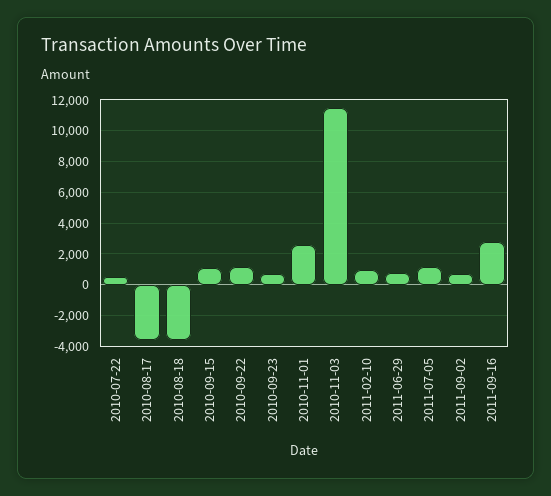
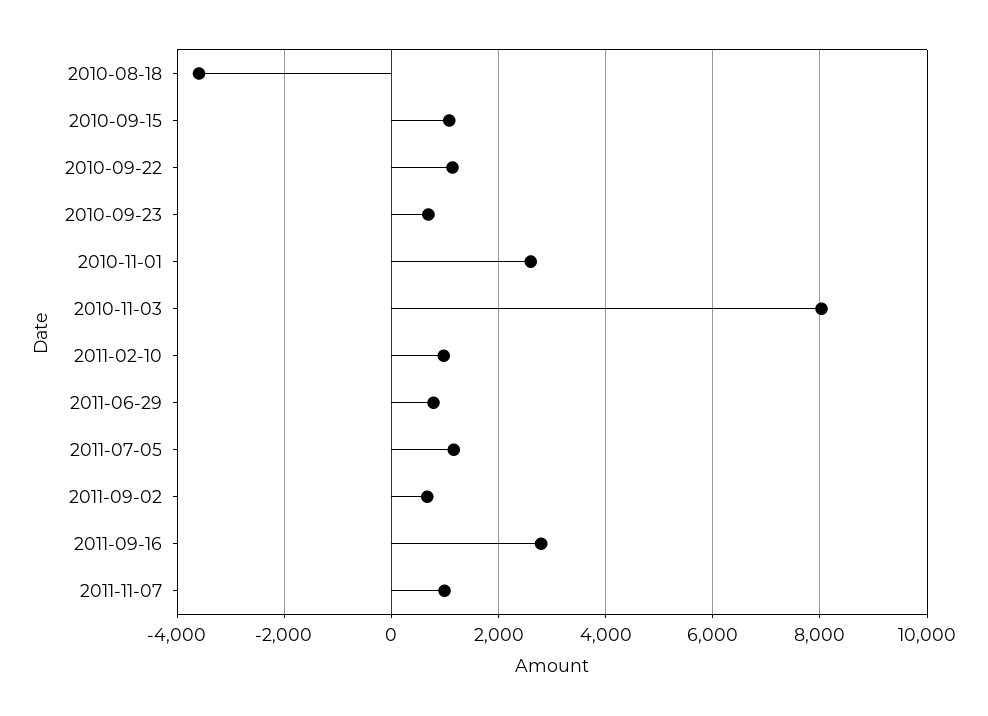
2010-07-22: 500 -> none
2010-08-17: -3500 -> none
2010-11-03: 11500 -> 8000
2011-11-07: none -> 1000

